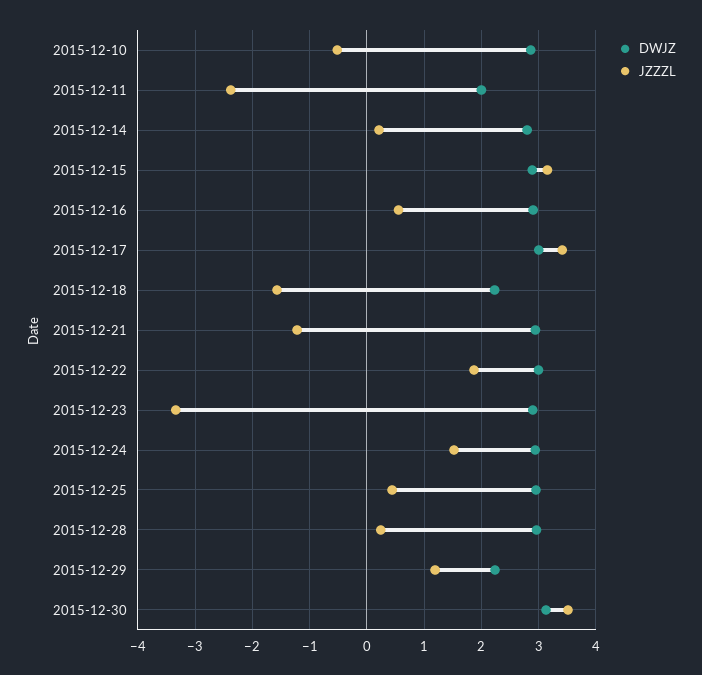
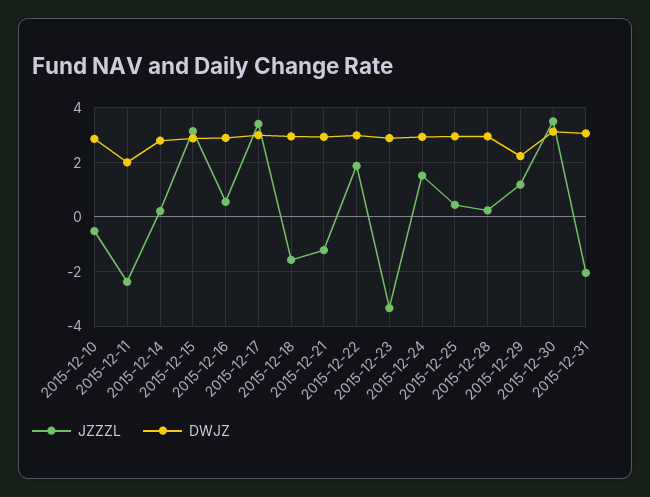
DWJZ, 2015-12-18: 2.2 -> 3
JZZZL, 2015-12-31: none -> -2
DWJZ, 2015-12-31: none -> 3

